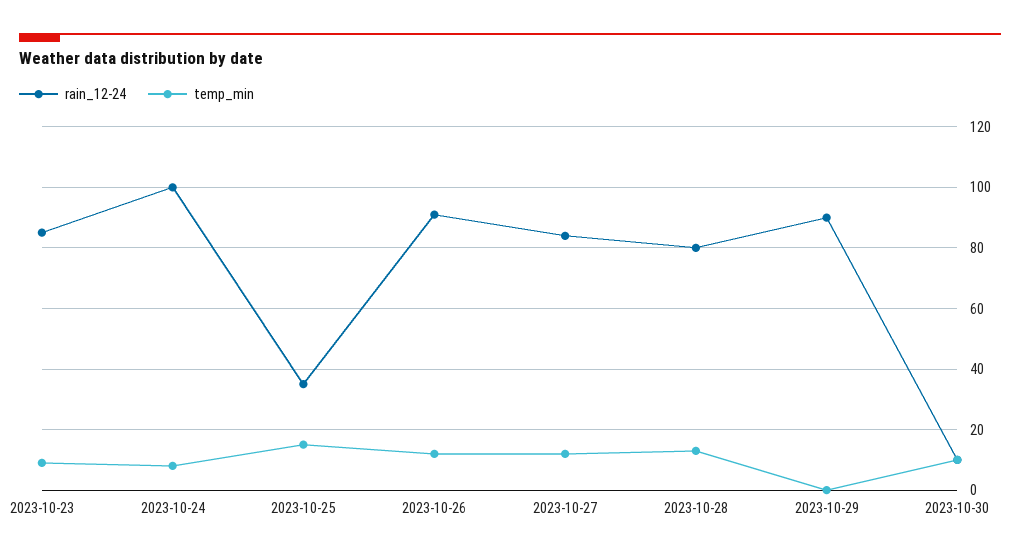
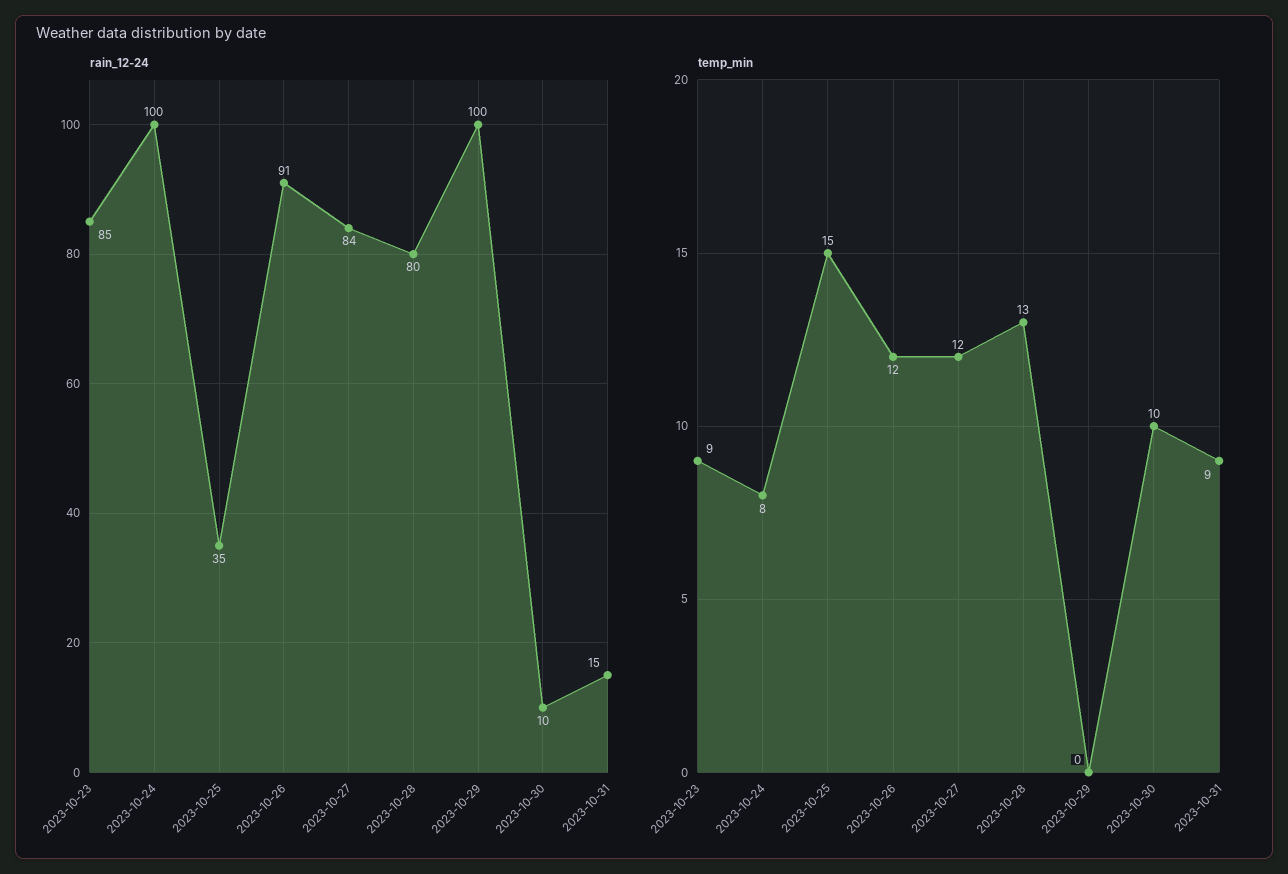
rain_12-24, 2023-10-29: 90 -> 100
rain_12-24, 2023-10-31: none -> 15
temp_min, 2023-10-31: none -> 9

